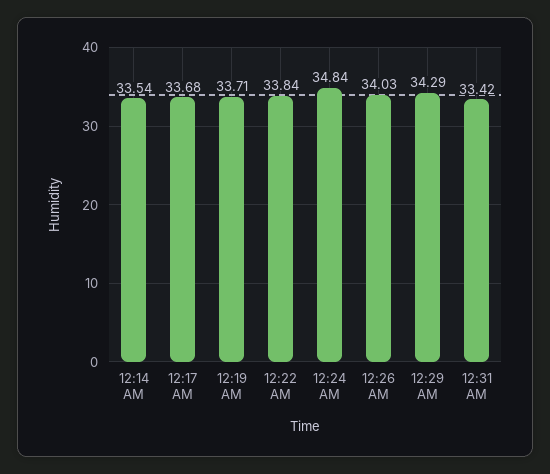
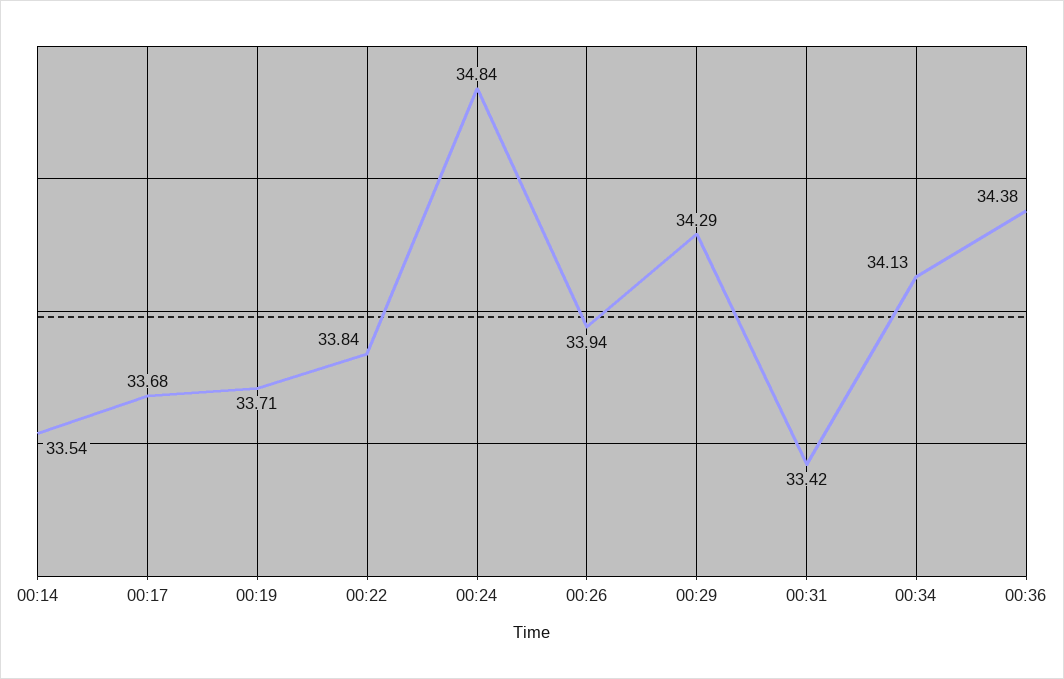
12:26 AM: 34.03 -> 33.94
00:34: none -> 34.13
00:36: none -> 34.38

